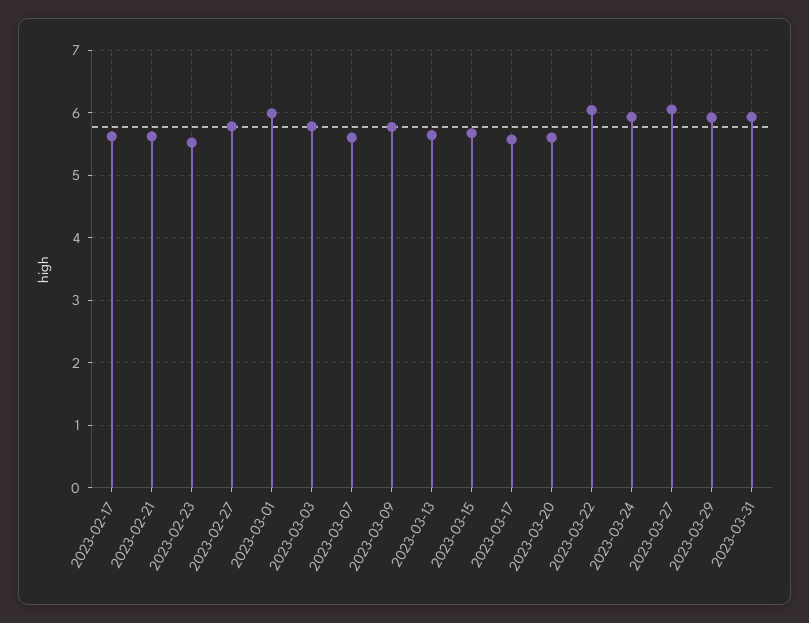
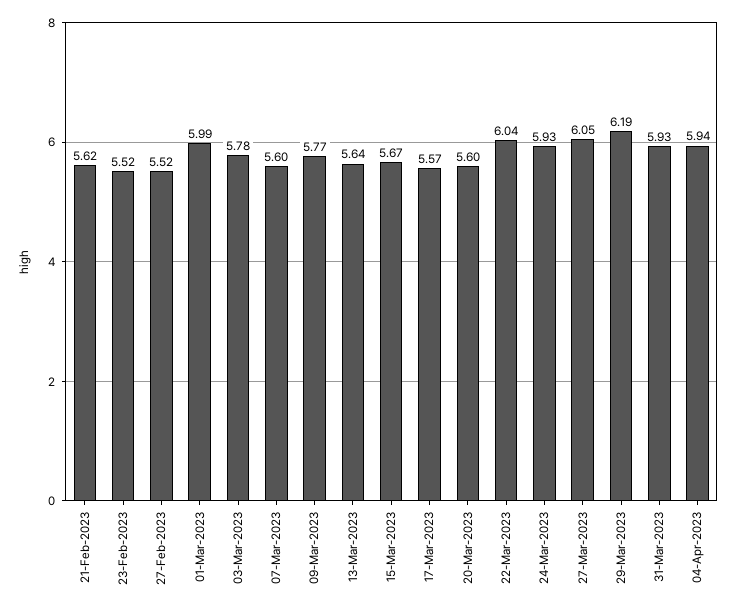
2023-02-17: 5.6 -> none
2023-02-27: 5.8 -> 5.52
2023-03-29: 5.9 -> 6.19
04-Apr-2023: none -> 5.94

